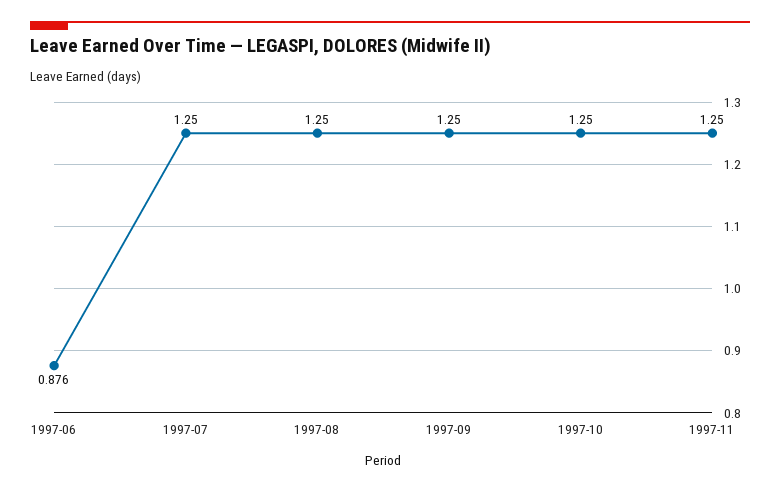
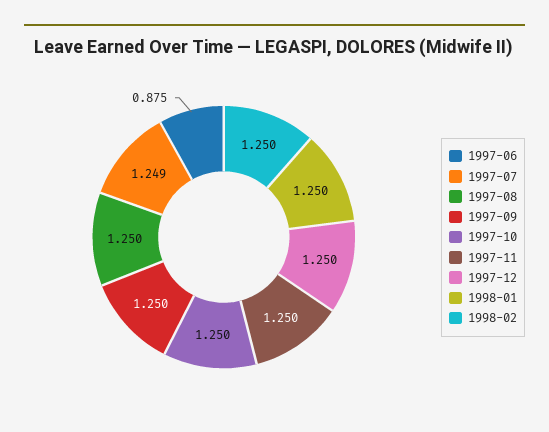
1997-06: 0.876 -> 0.875
1997-07: 1.25 -> 1.249
1997-12: none -> 1.25
1998-01: none -> 1.25
1998-02: none -> 1.25

